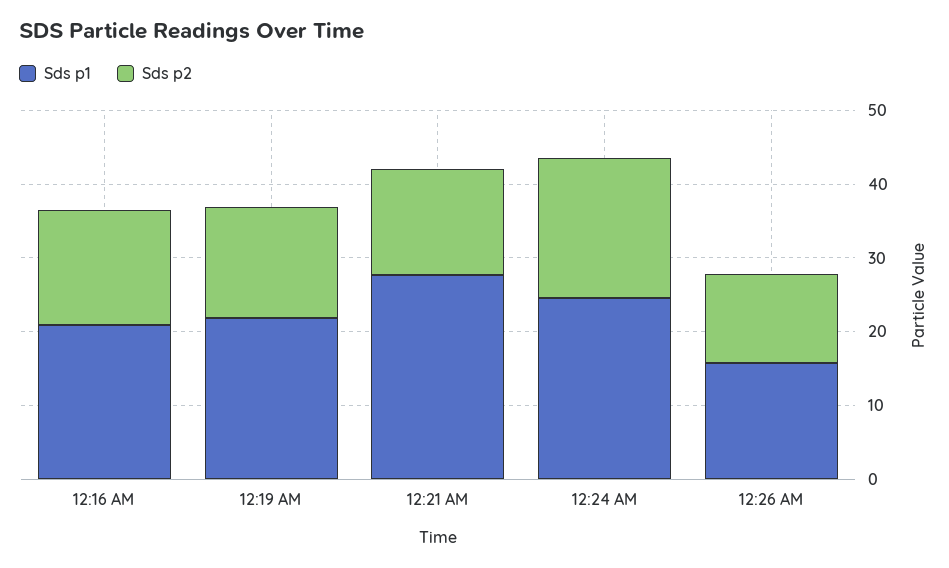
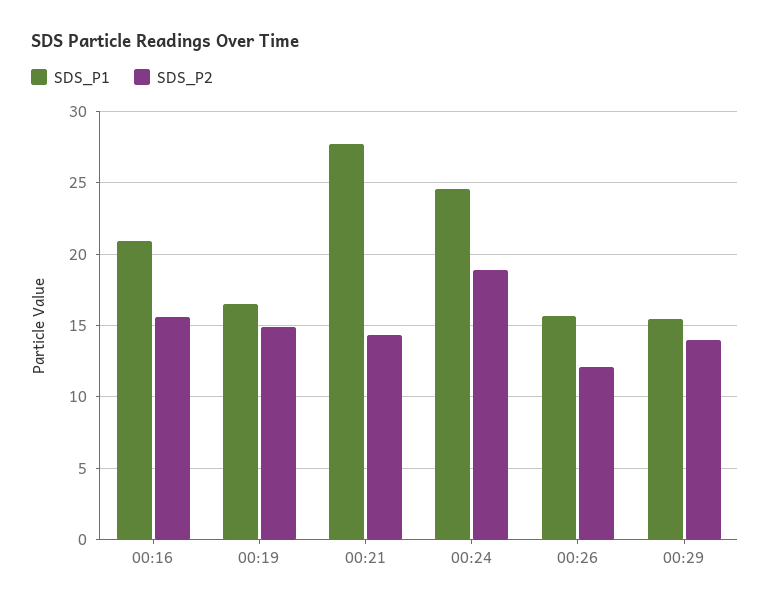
Sds p1, 12:19 AM: 22 -> 16.5
Sds p1, 00:29: none -> 15.5
Sds p2, 00:29: none -> 14

